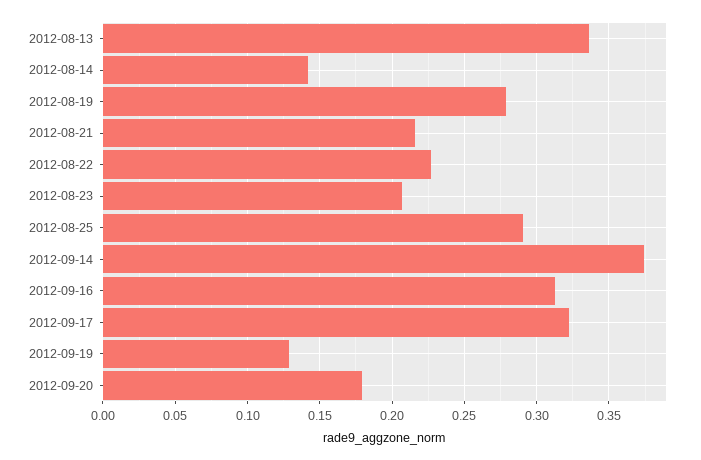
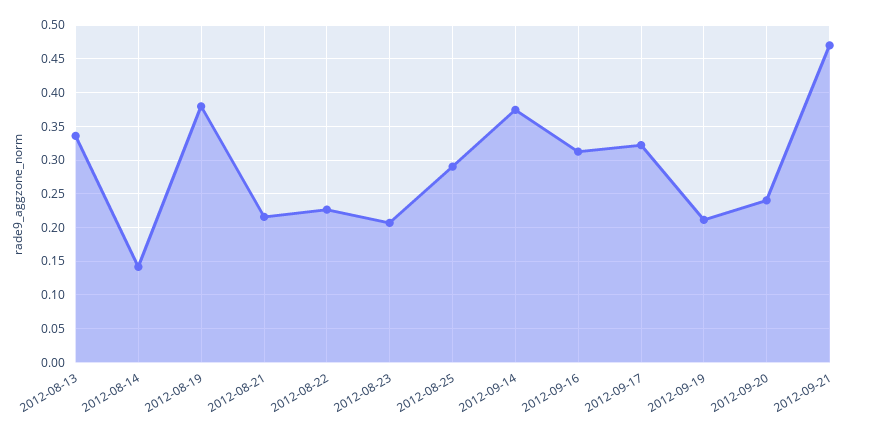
2012-08-19: 0.28 -> 0.38
2012-09-19: 0.13 -> 0.21
2012-09-20: 0.18 -> 0.24
2012-09-21: none -> 0.47

